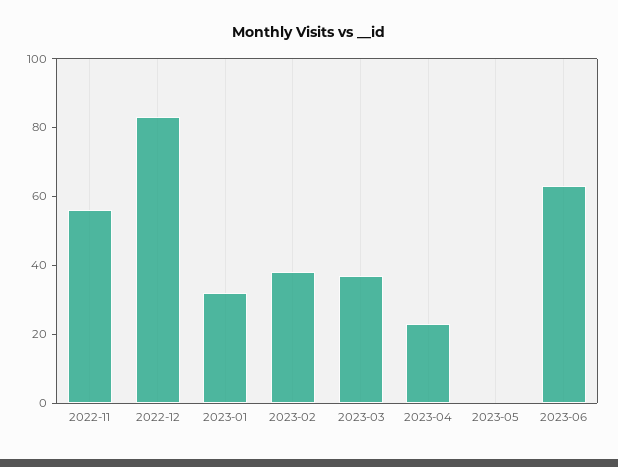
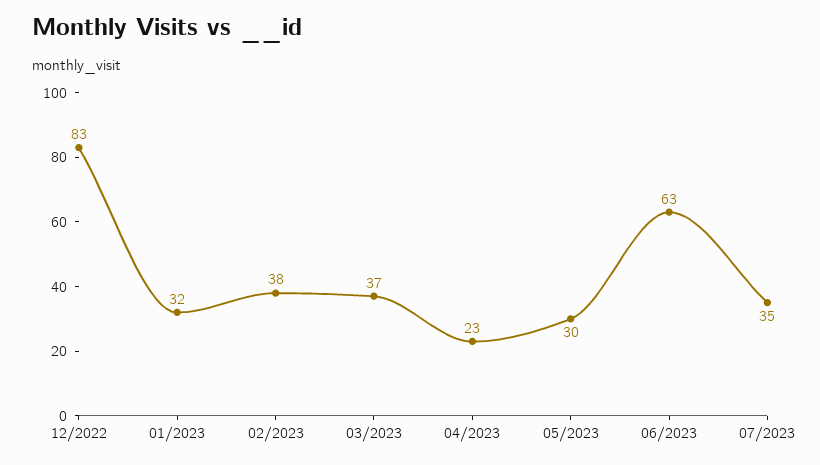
2022-11: 55 -> none
2023-05: 0 -> 30
07/2023: none -> 35

